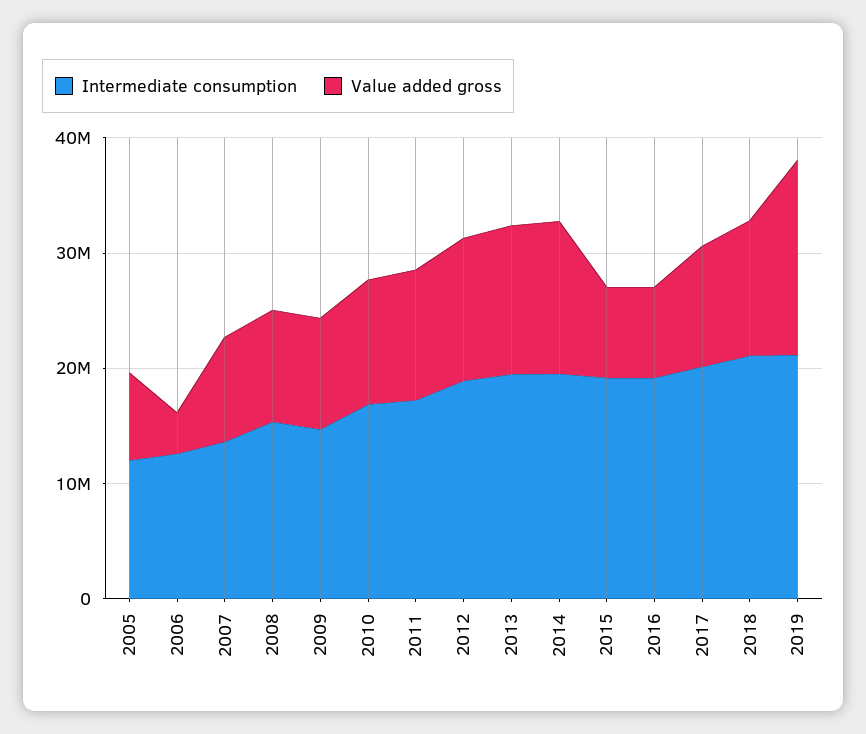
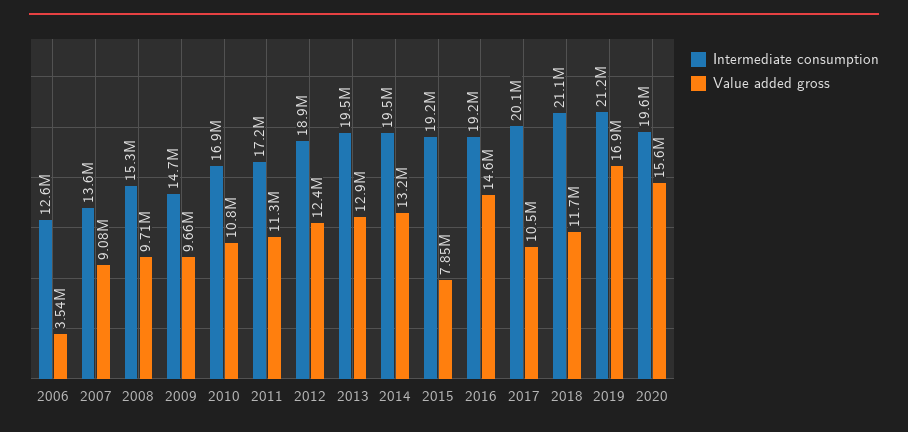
Intermediate consumption, 2005: 12000000 -> none
Value added gross, 2005: 8000000 -> none
Value added gross, 2016: 8000000 -> 14600000
Intermediate consumption, 2020: none -> 19600000
Value added gross, 2020: none -> 15600000

